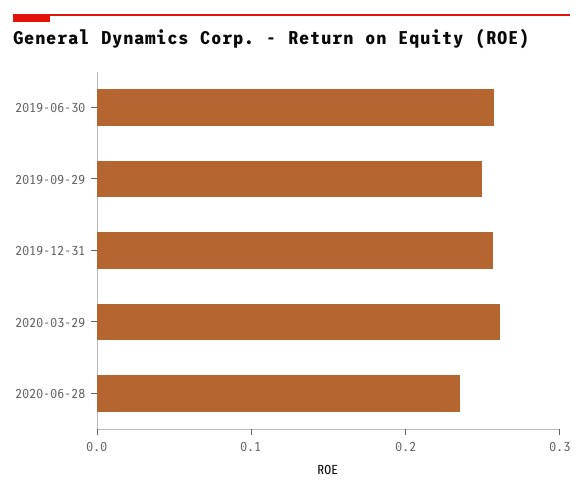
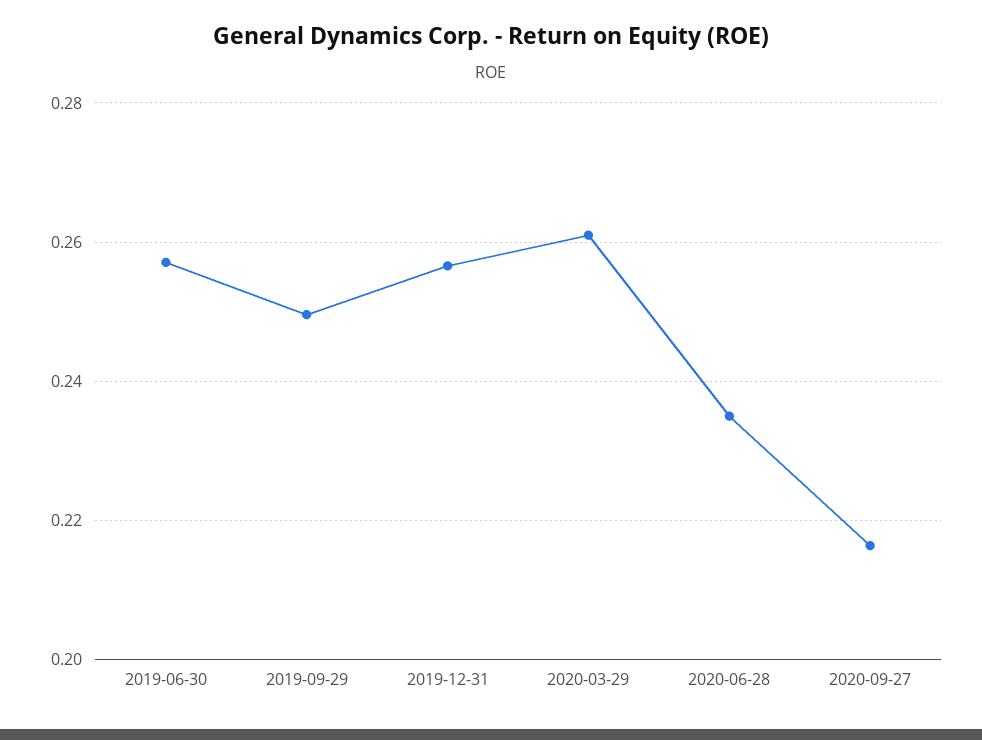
2020-09-27: none -> 0.216

